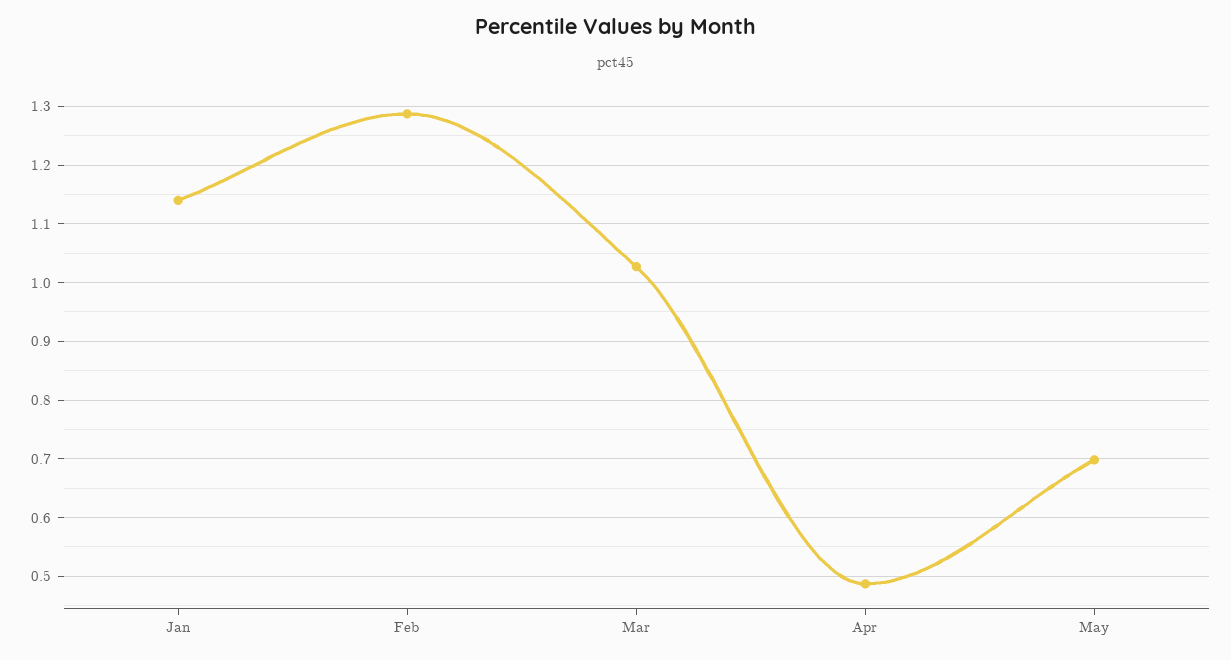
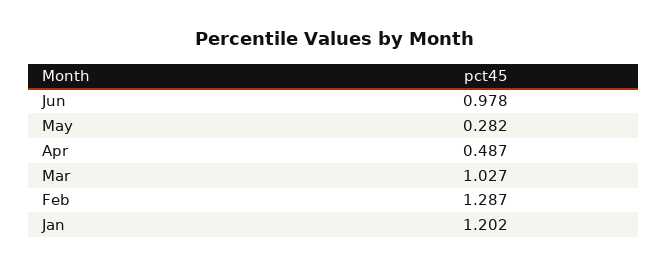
Jan: 1.14 -> 1.202
May: 0.7 -> 0.282
Jun: none -> 0.978

